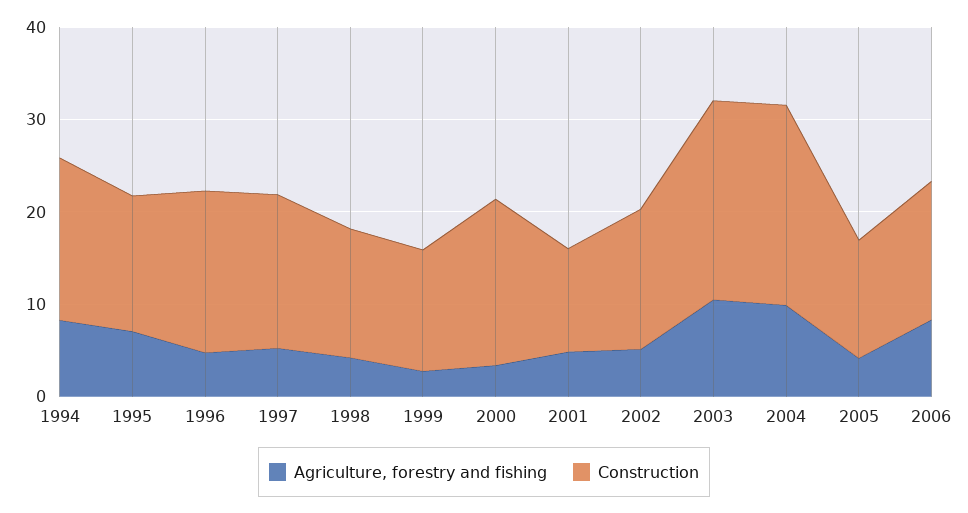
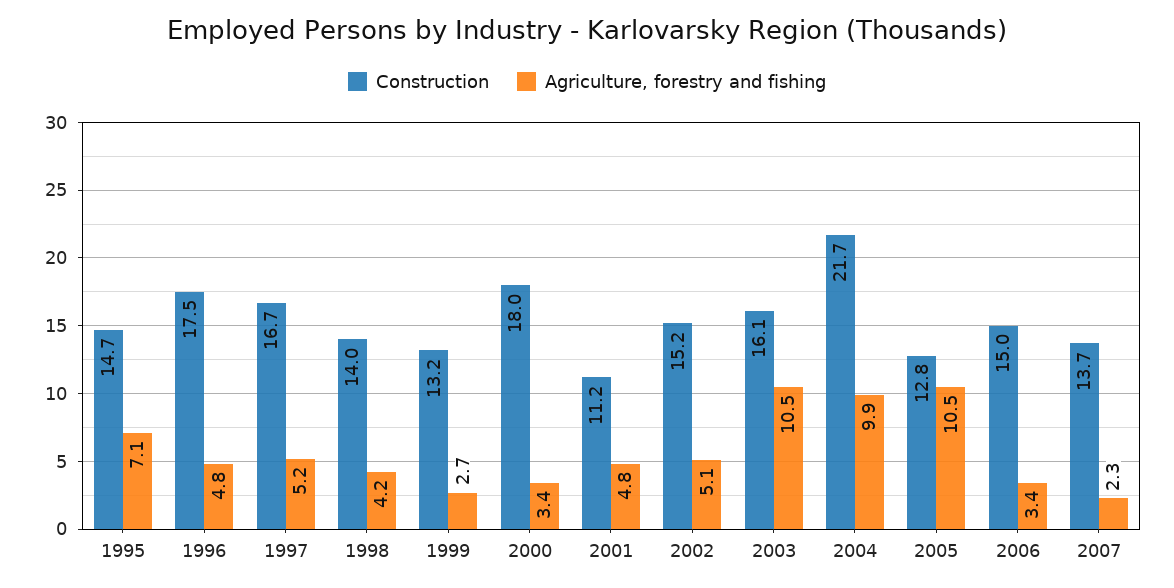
Agriculture, forestry and fishing, 1994: 8 -> none
Construction, 1994: 18 -> none
Construction, 2003: 22 -> 16.1
Agriculture, forestry and fishing, 2005: 4 -> 10.5
Agriculture, forestry and fishing, 2006: 8 -> 3.4
Construction, 2007: none -> 13.7
Agriculture, forestry and fishing, 2007: none -> 2.3

